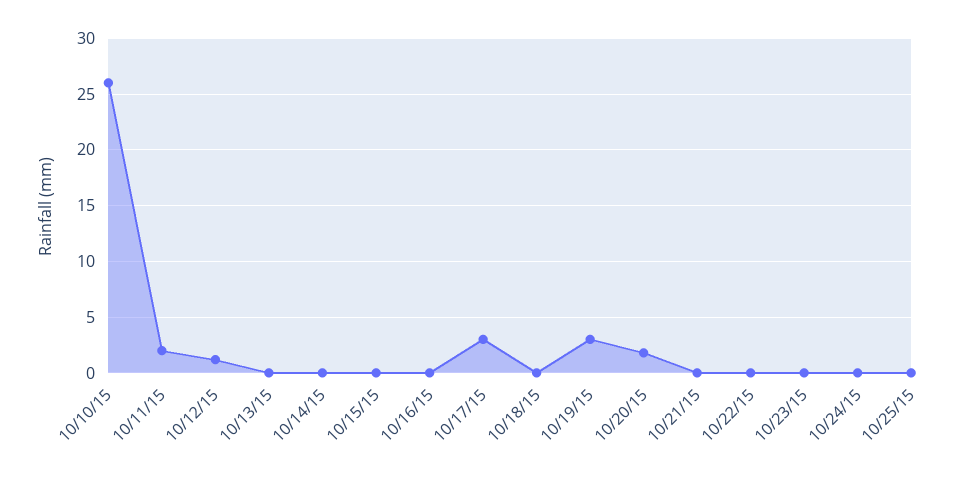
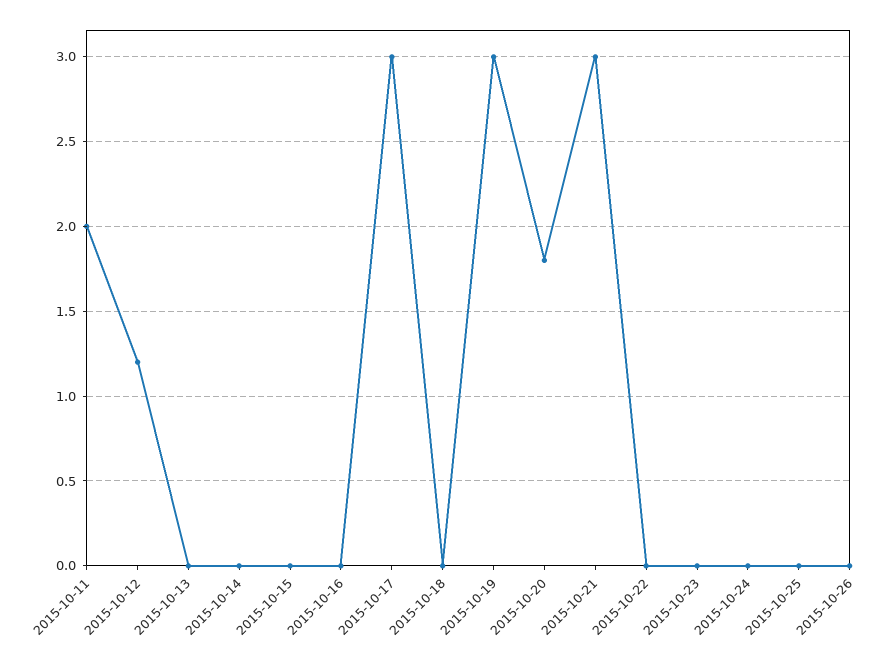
10/10/15: 26 -> none
10/21/15: 0 -> 3
2015-10-26: none -> 0

